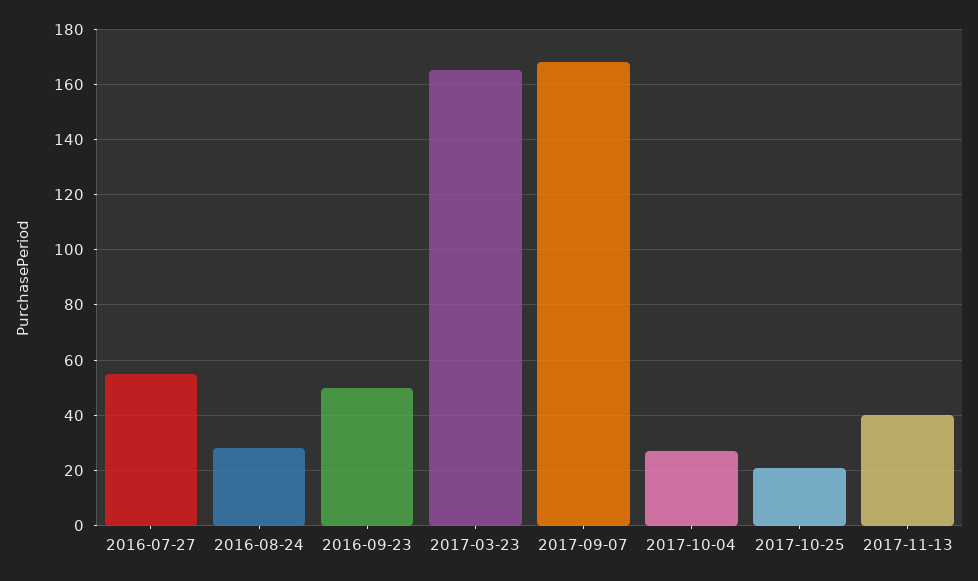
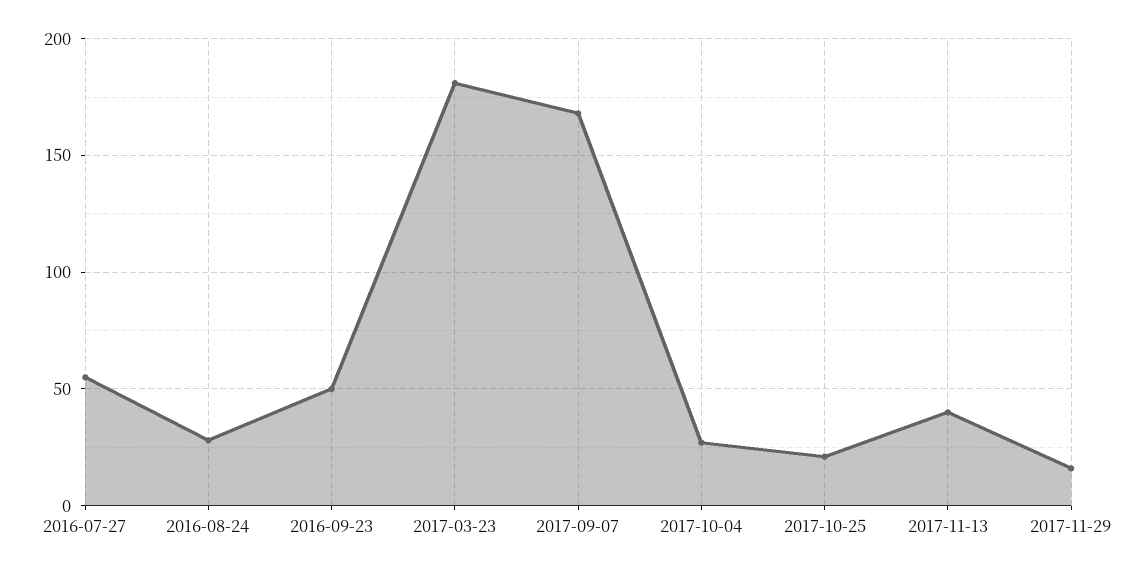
2017-03-23: 165 -> 180
2017-11-29: none -> 15

